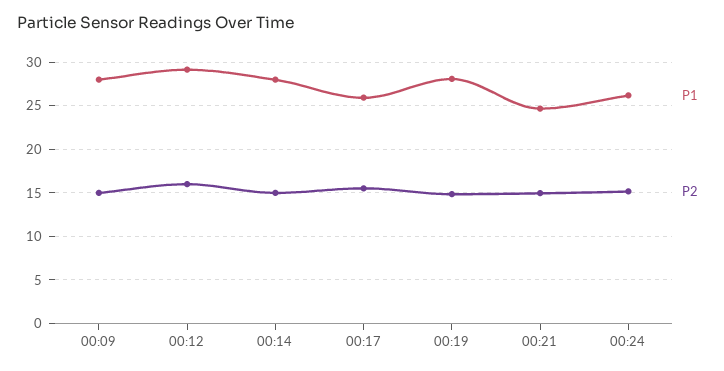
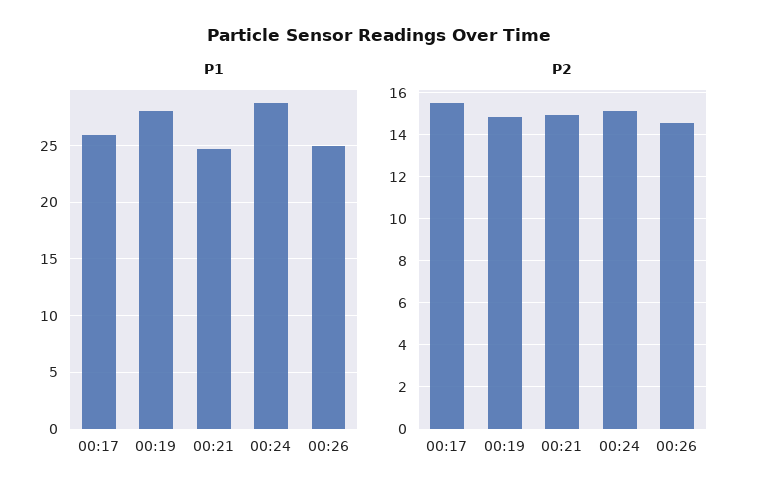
P1, 00:09: 28 -> none
P2, 00:09: 15 -> none
P1, 00:12: 29 -> none
P2, 00:12: 16 -> none
P1, 00:14: 28 -> none
P2, 00:14: 15 -> none
P1, 00:24: 26 -> 29
P1, 00:26: none -> 25
P2, 00:26: none -> 14.5

